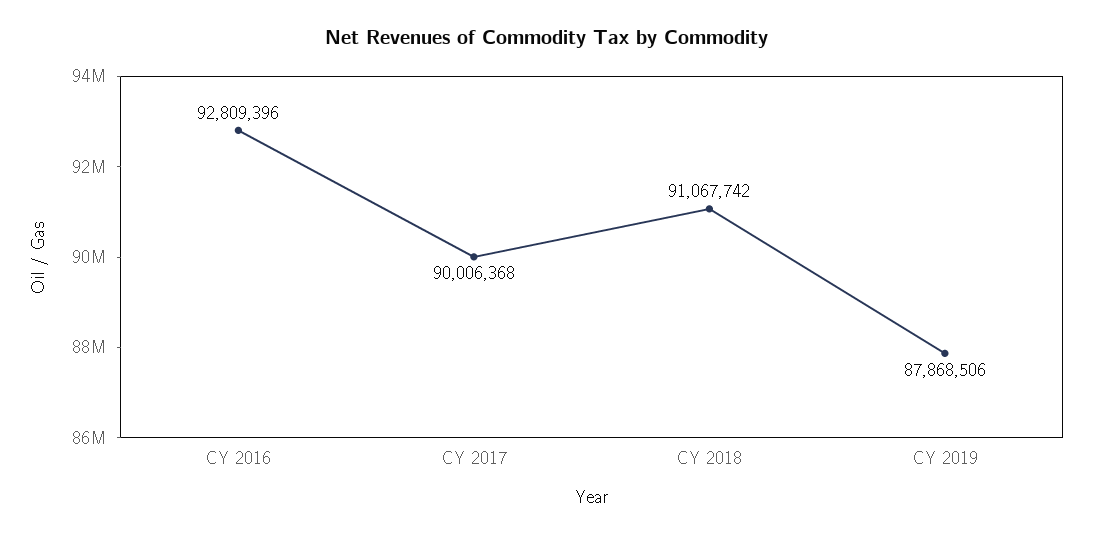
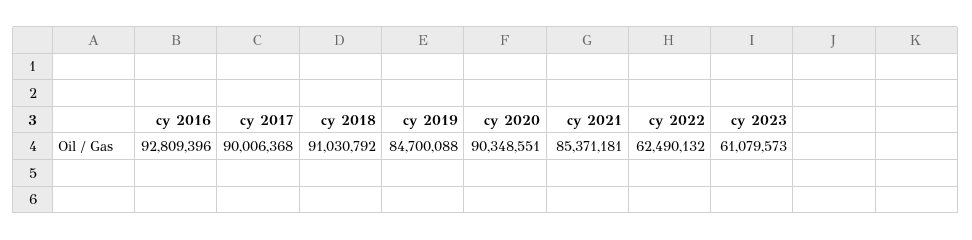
CY 2018: 91067742 -> 91030792
CY 2019: 87868506 -> 84700088
cy 2020: none -> 90348551
cy 2021: none -> 85371181
cy 2022: none -> 62490132
cy 2023: none -> 61079573

